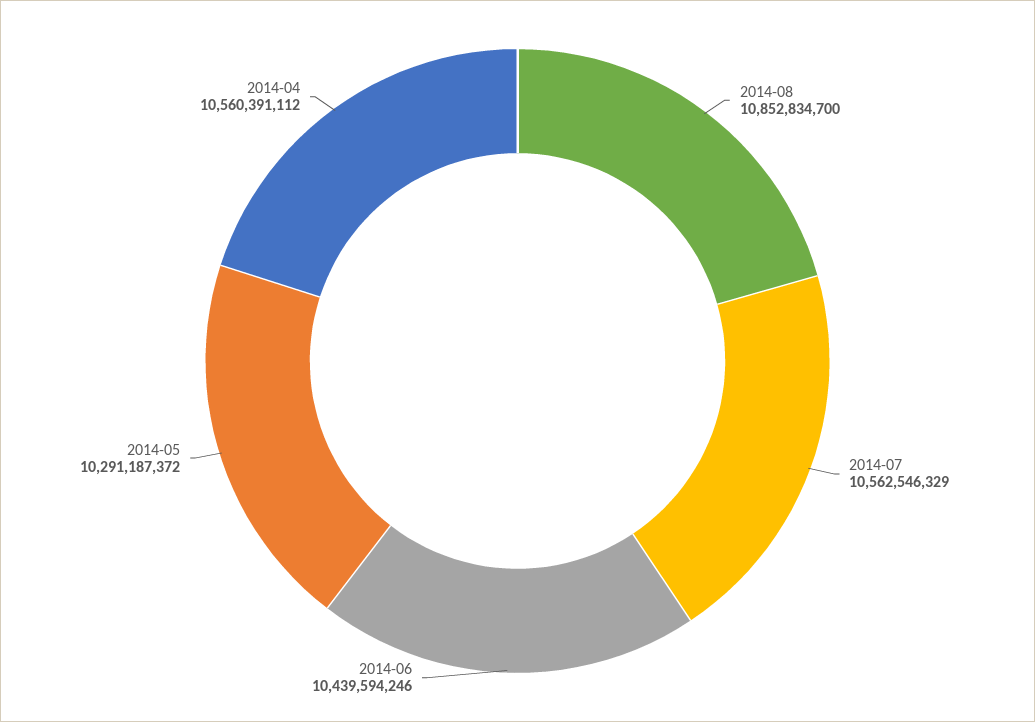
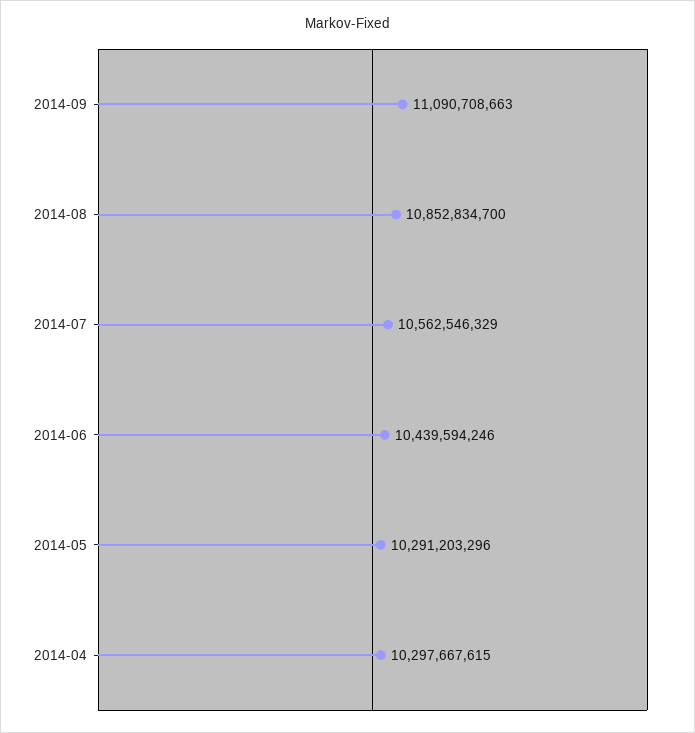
2014-05: 10291187372 -> 10291203296
2014-04: 10560391112 -> 10297667615
2014-09: none -> 11090708663

